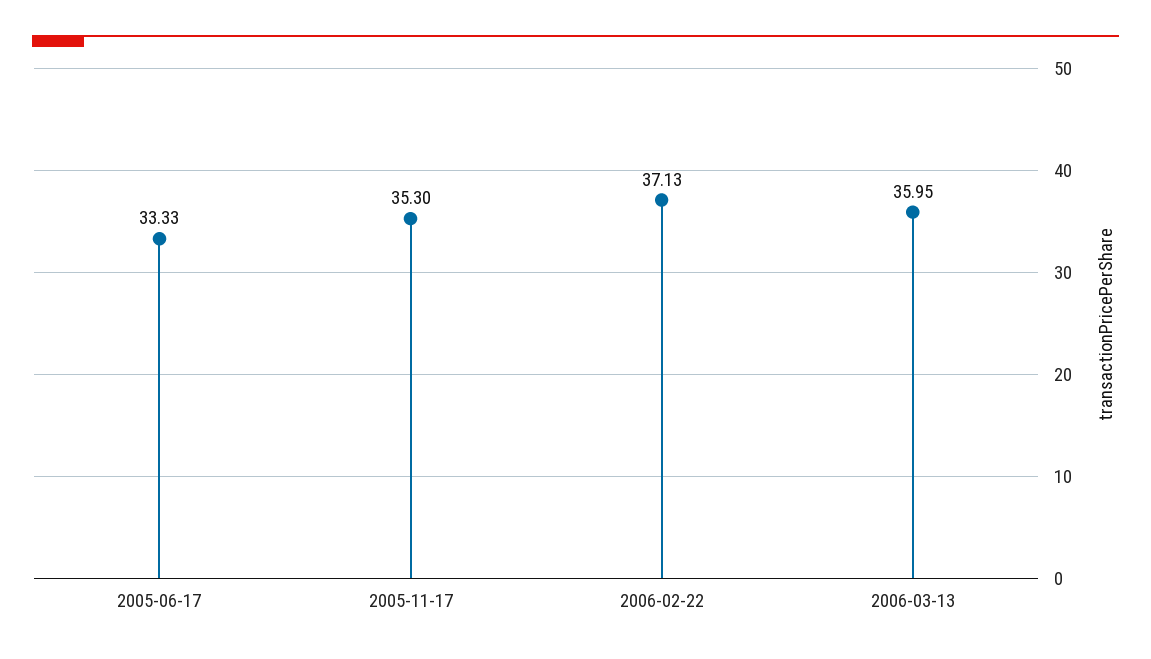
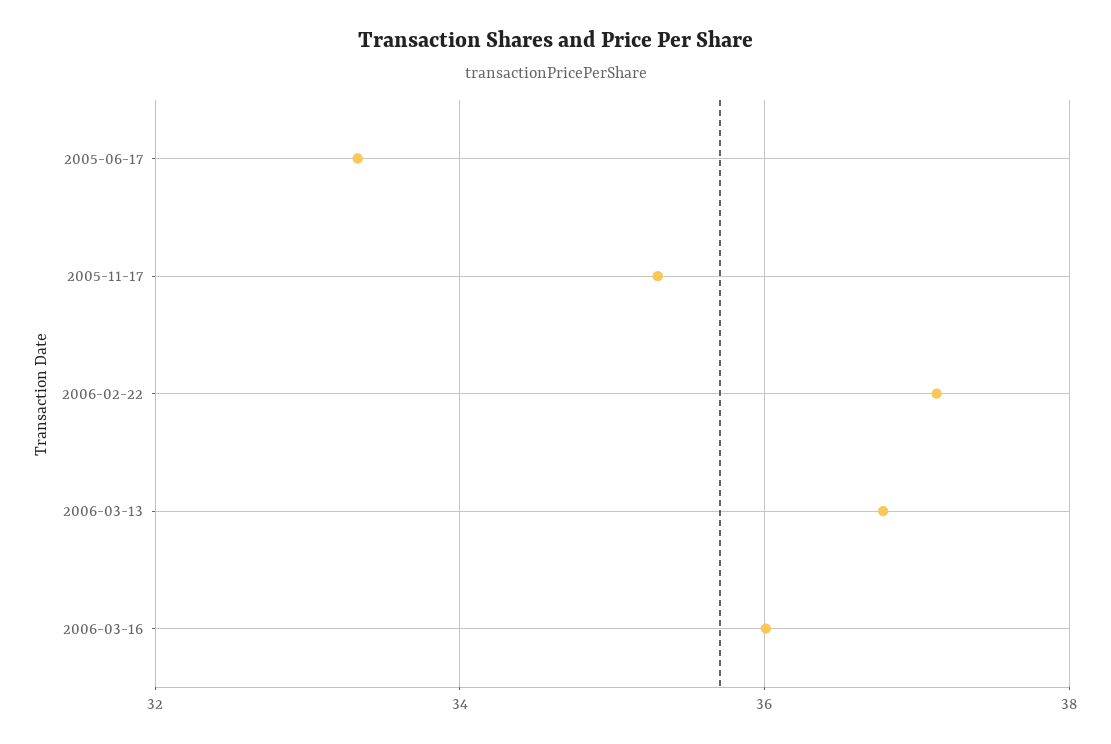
2006-03-13: 35.95 -> 36.8
2006-03-16: none -> 36

